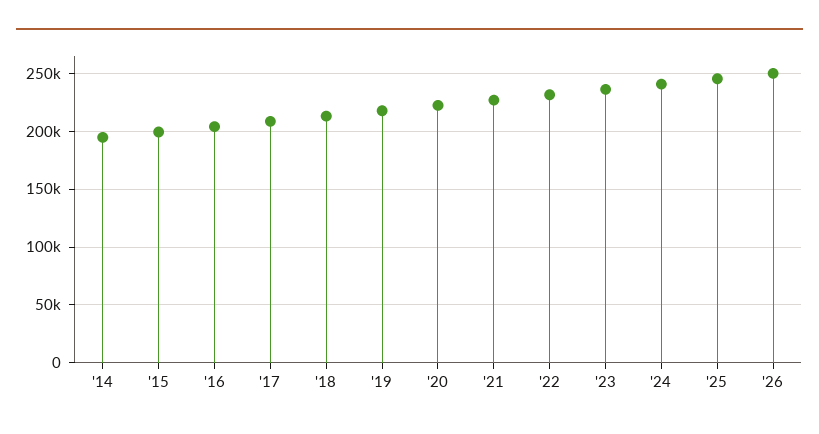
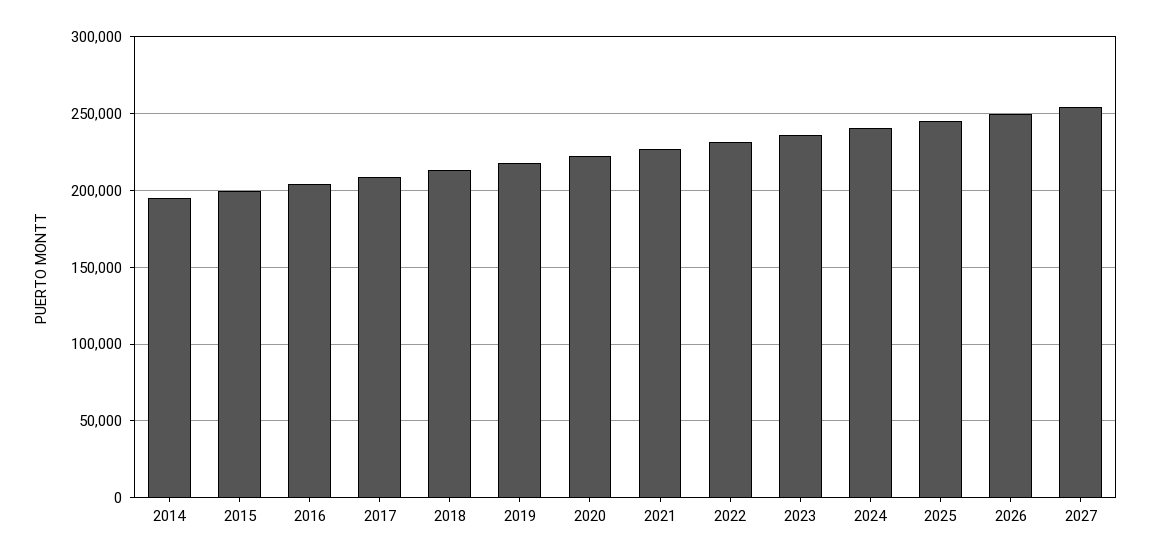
2027: none -> 255000

